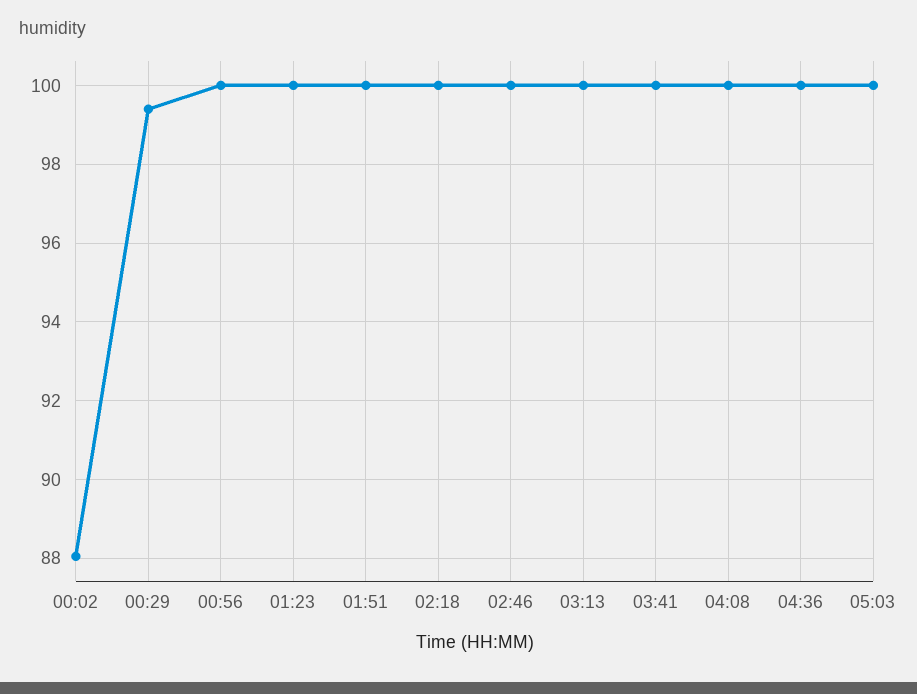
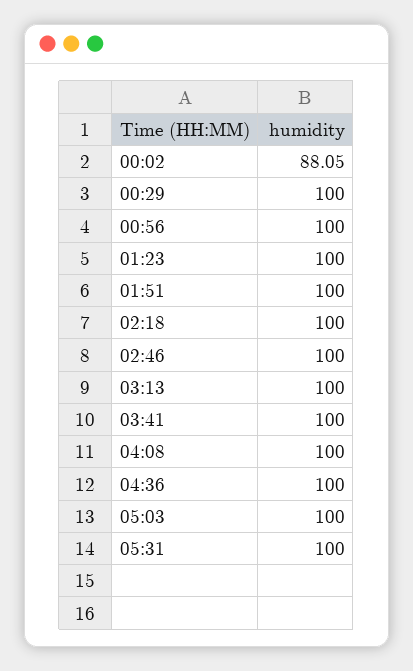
00:29: 99.4 -> 100
05:31: none -> 100

